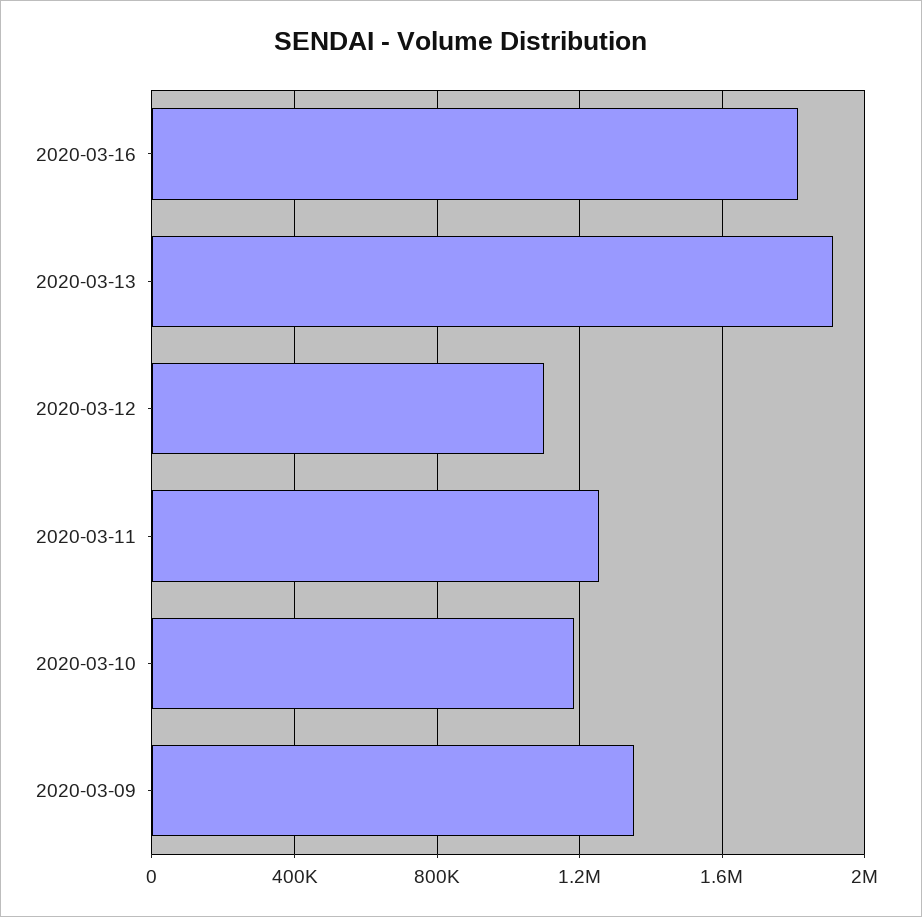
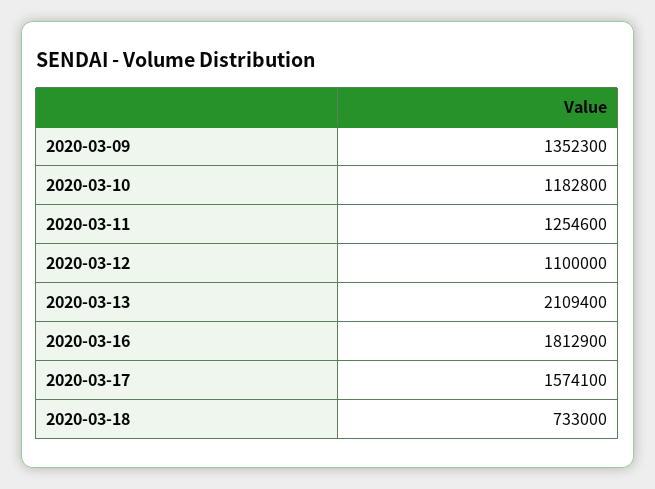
2020-03-13: 1900000 -> 2109400
2020-03-17: none -> 1574100
2020-03-18: none -> 733000

